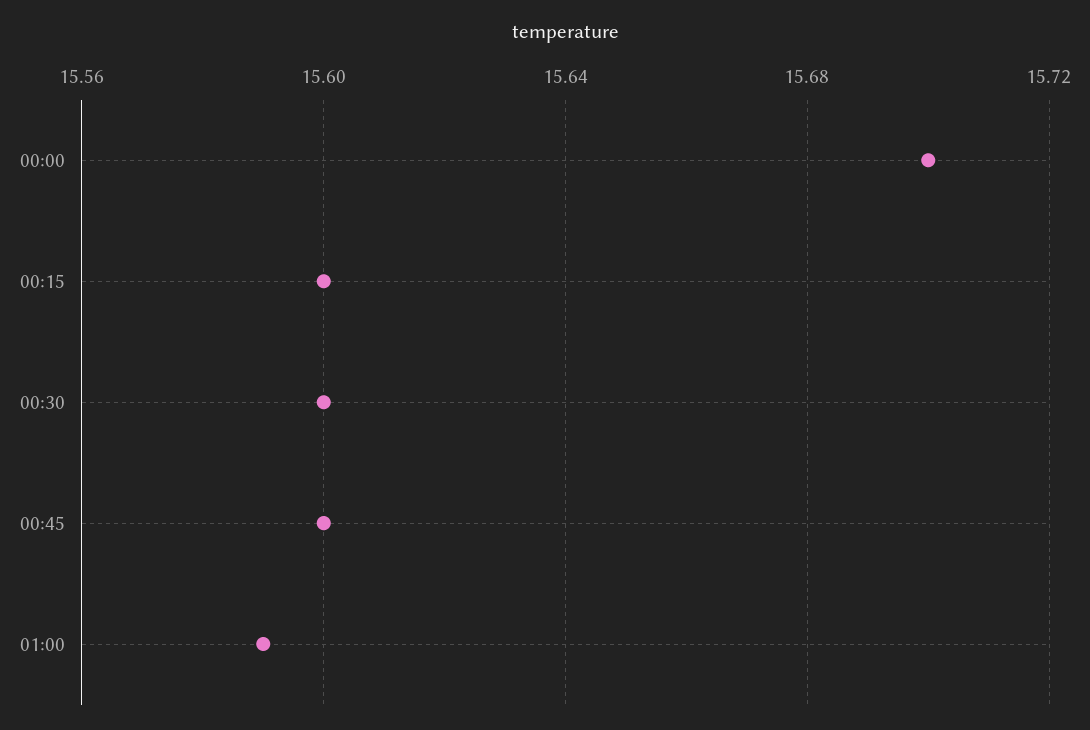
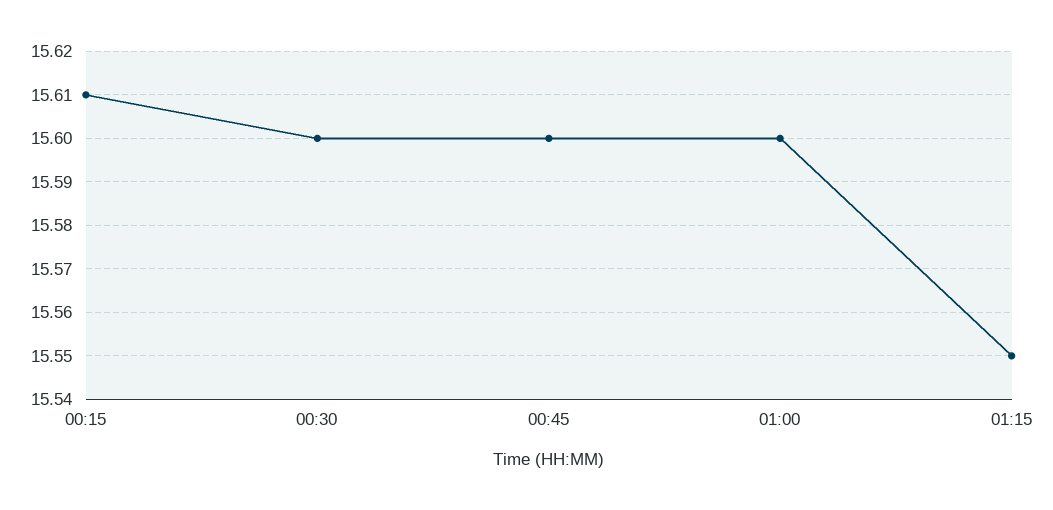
00:00: 15.7 -> none
00:15: 15.6 -> 15.61
01:00: 15.59 -> 15.6
01:15: none -> 15.55

